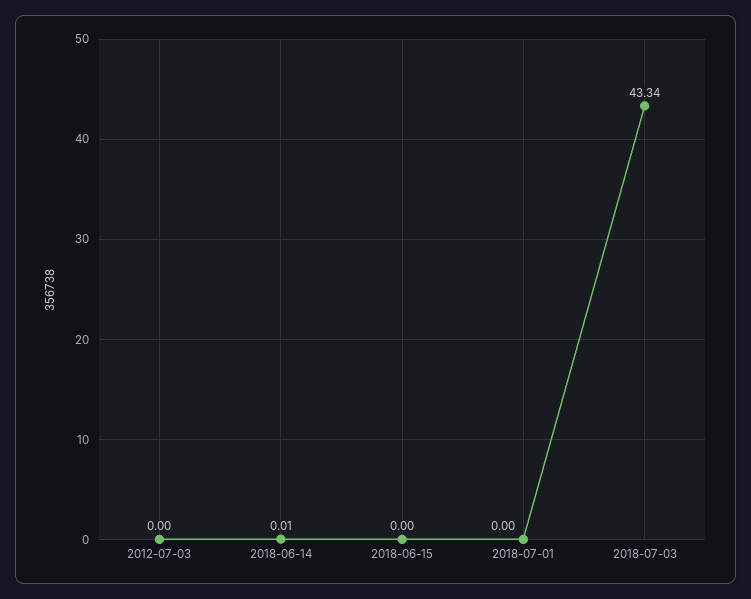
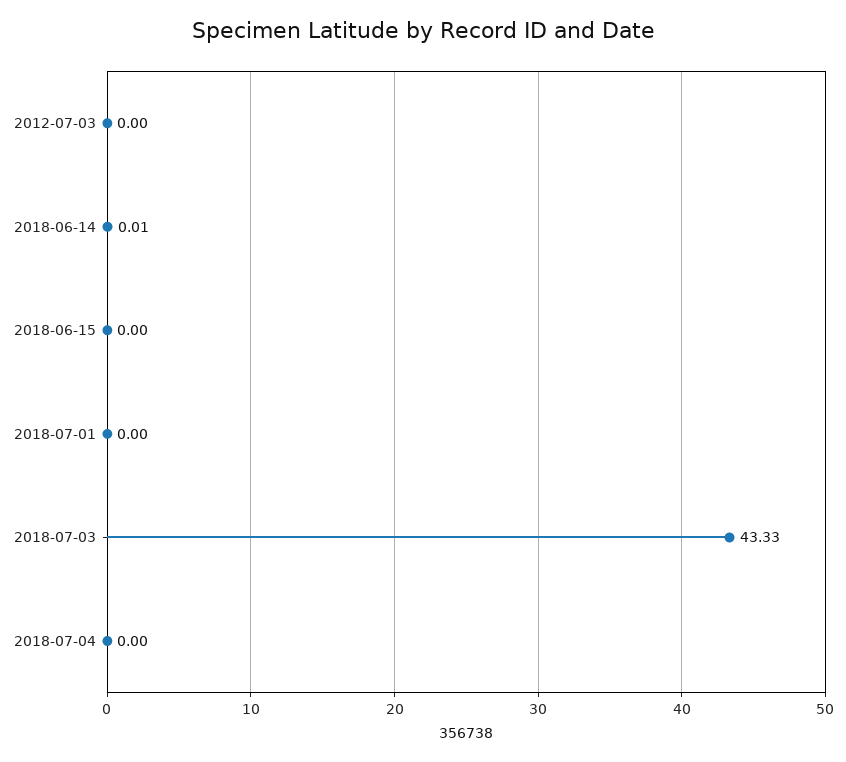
2018-07-03: 43.34 -> 43.33
2018-07-04: none -> 0

